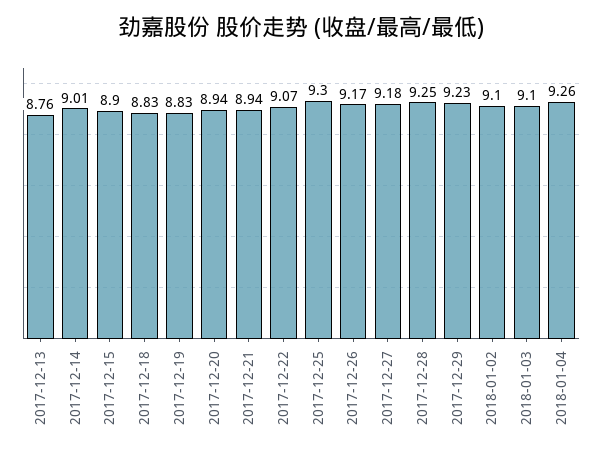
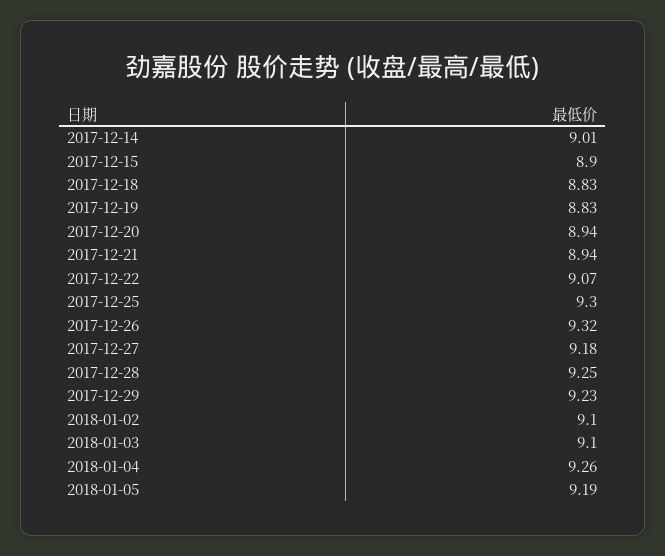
2017-12-13: 8.76 -> none
2017-12-26: 9.17 -> 9.32
2018-01-05: none -> 9.19

